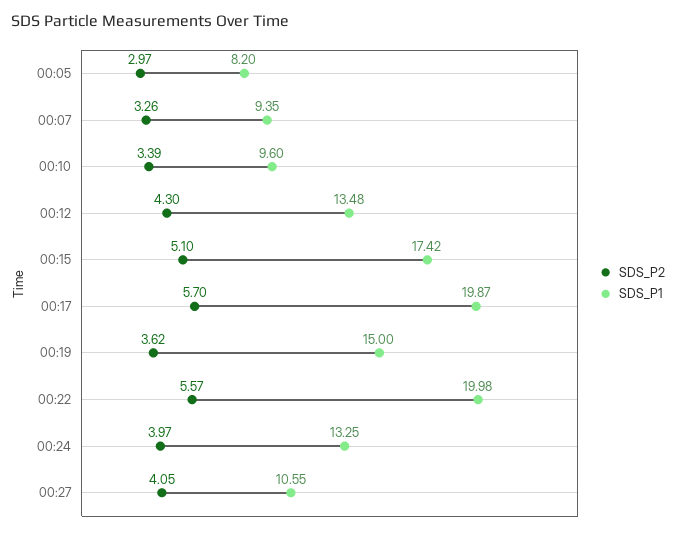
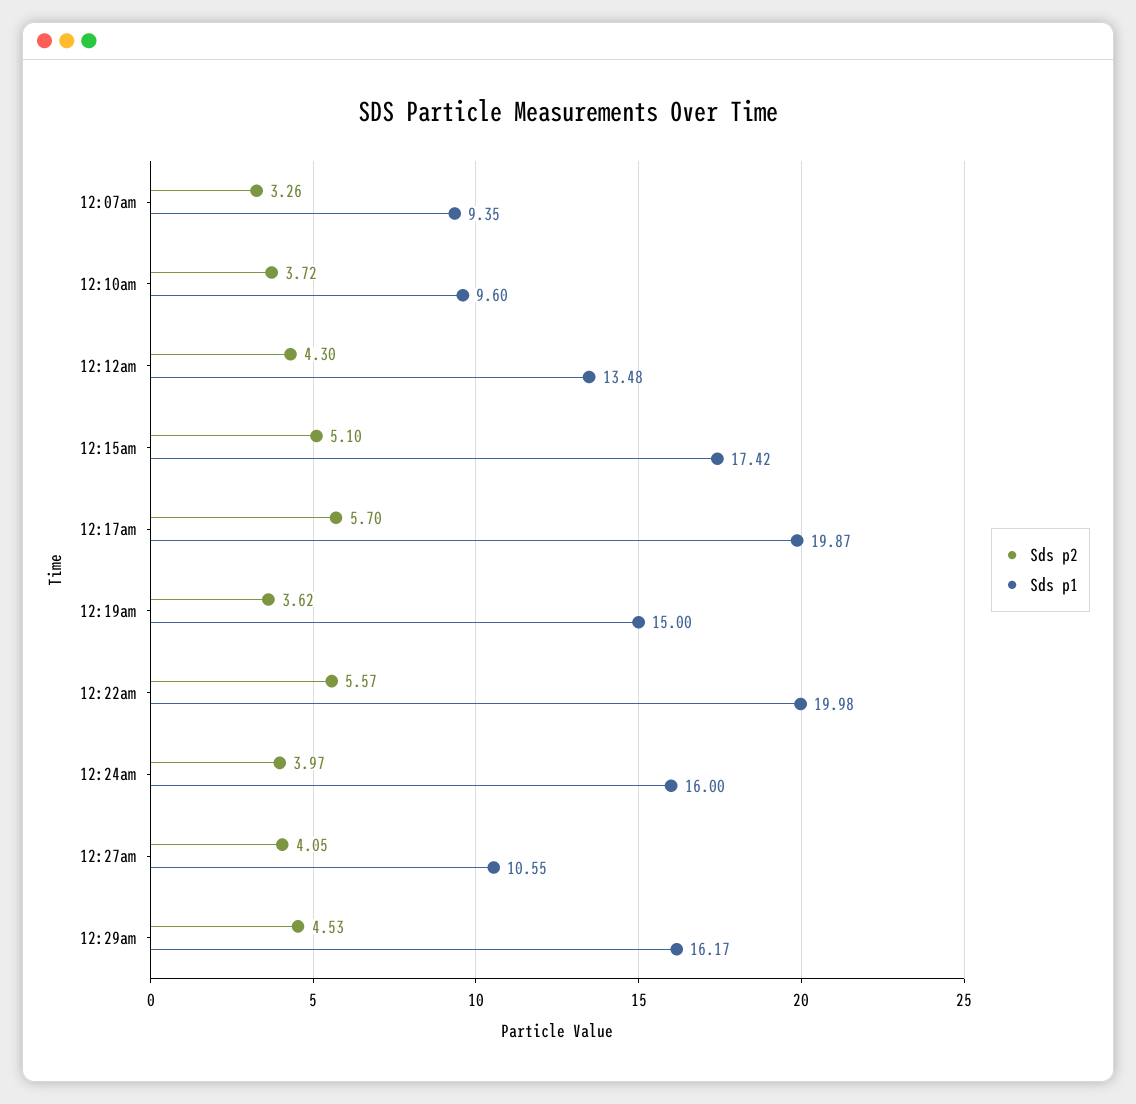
SDS_P2, 00:05: 2.97 -> none
SDS_P1, 00:05: 8.2 -> none
SDS_P2, 00:10: 3.39 -> 3.72
SDS_P1, 00:24: 13.25 -> 16
SDS_P2, 12:29am: none -> 4.53
SDS_P1, 12:29am: none -> 16.17

